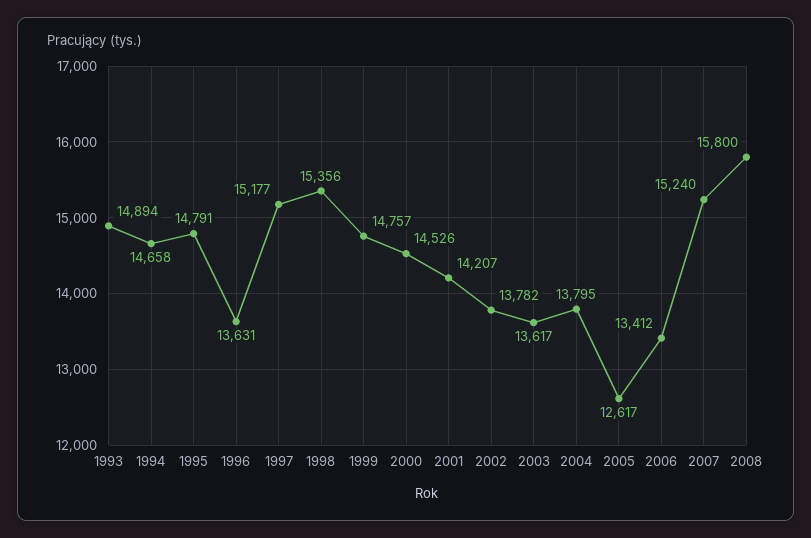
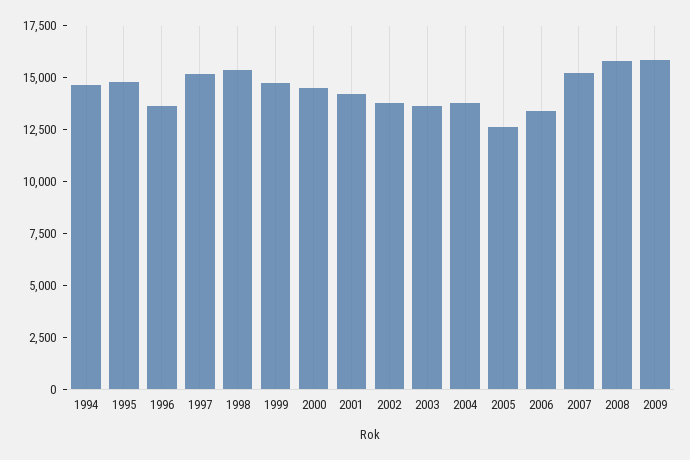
1993: 14894 -> none
2009: none -> 16000

